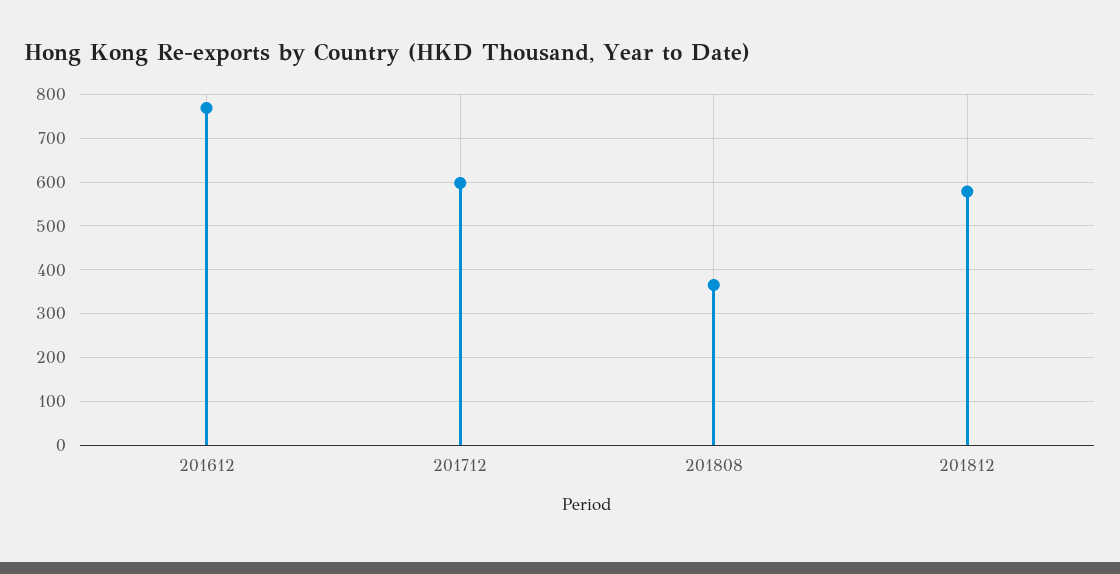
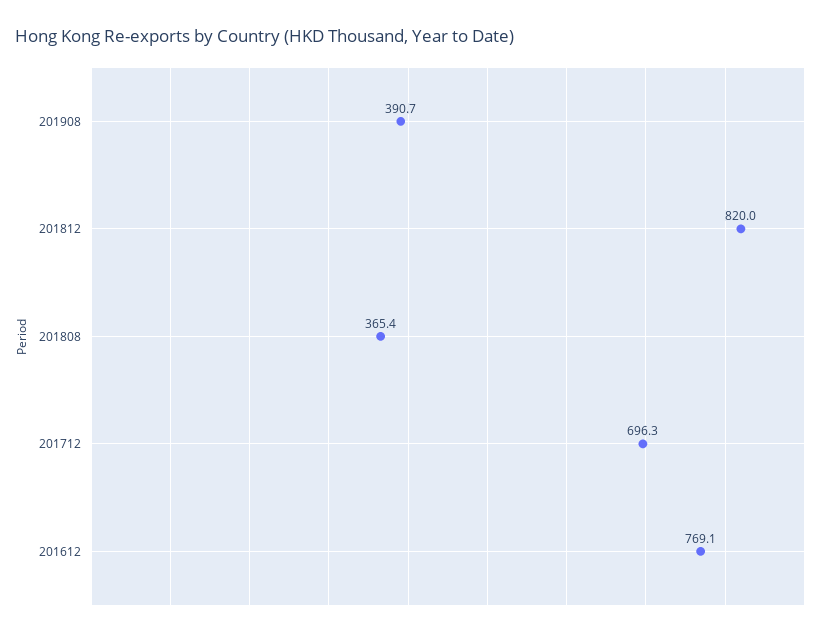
201712: 600 -> 696.3
201812: 580 -> 820
201908: none -> 390.7

